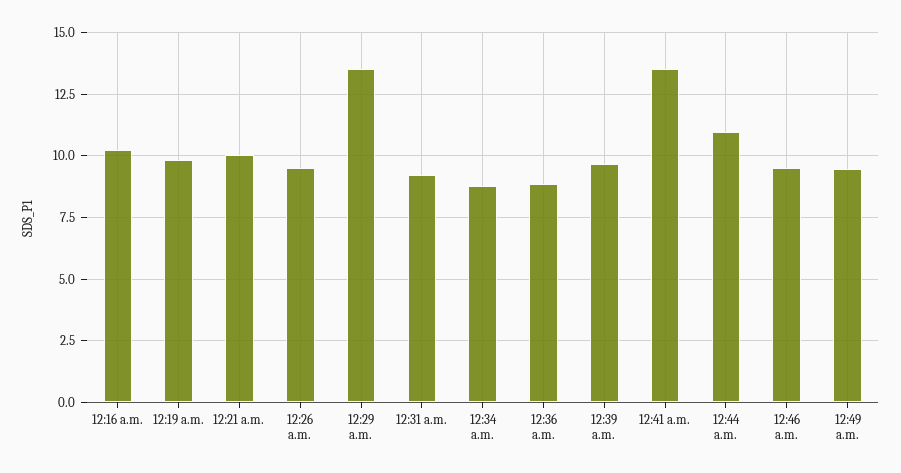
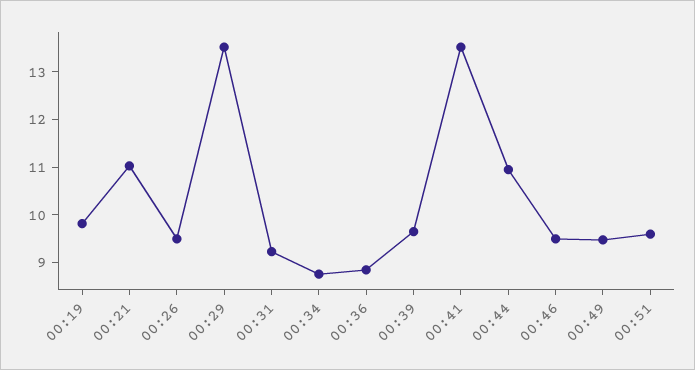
12:16 a.m.: 10.25 -> none
12:21 a.m.: 10 -> 11
00:51: none -> 9.6

